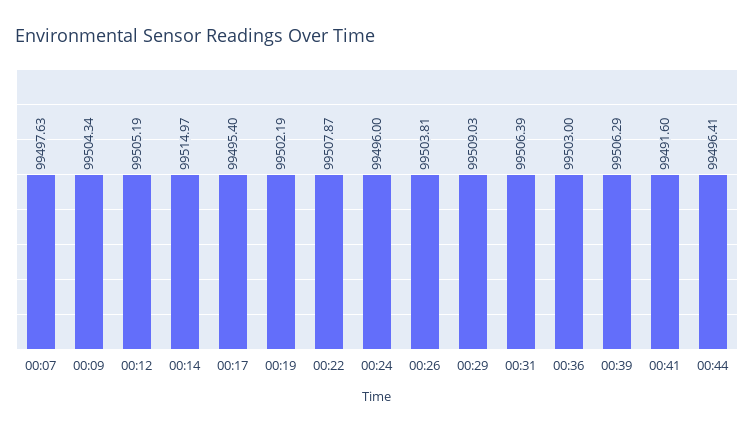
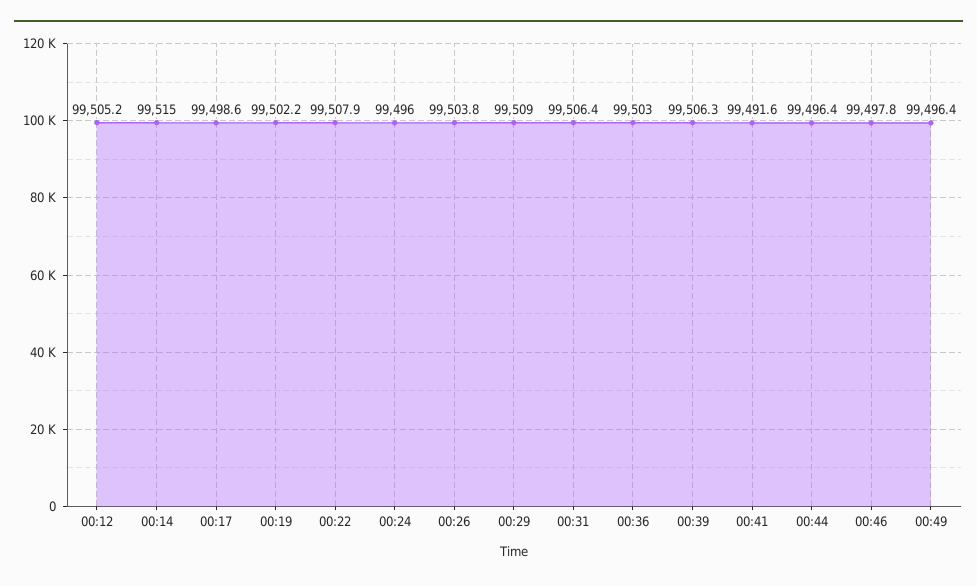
00:07: 99497.63 -> none
00:09: 99504.34 -> none
00:17: 99495.4 -> 99498.6
00:46: none -> 99497.8
00:49: none -> 99496.4

